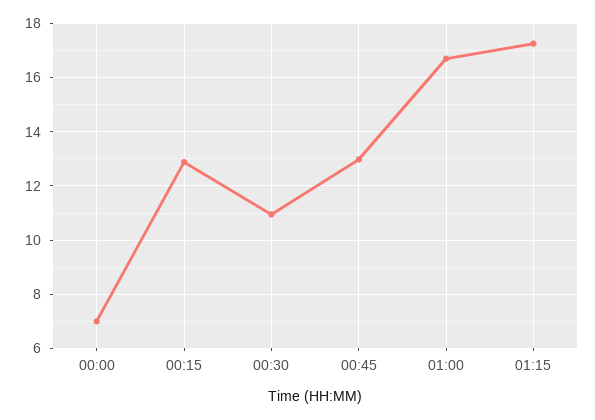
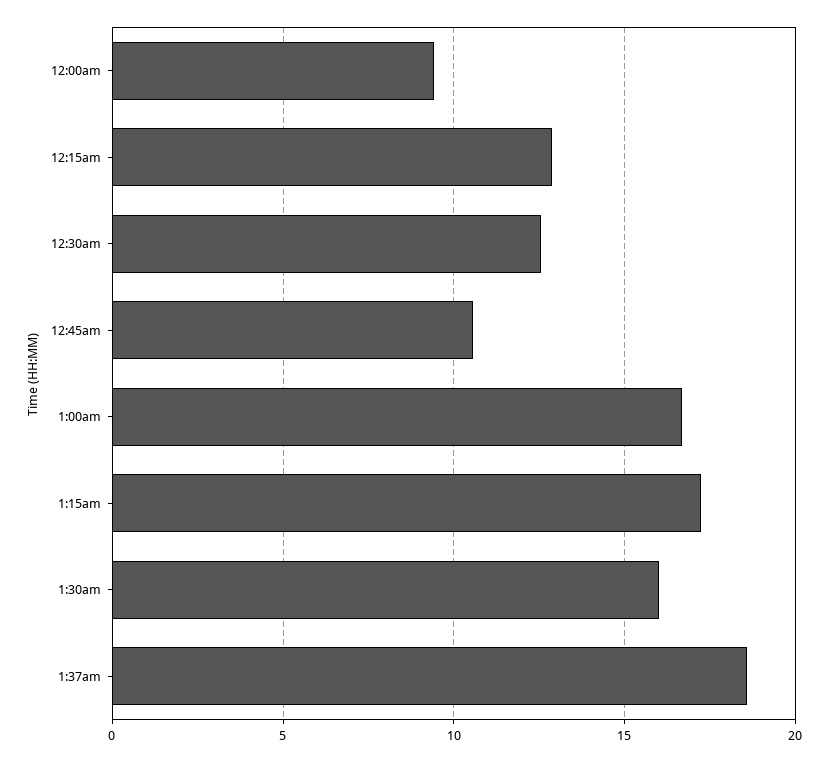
00:00: 7 -> 9.5
00:30: 11 -> 12.5
00:45: 13 -> 10.5
1:30am: none -> 16
1:37am: none -> 18.5

